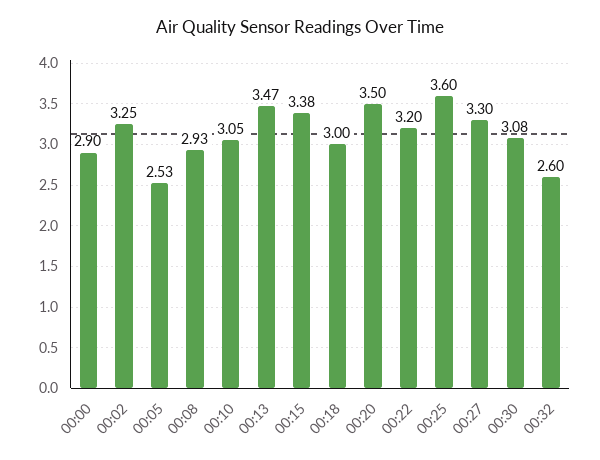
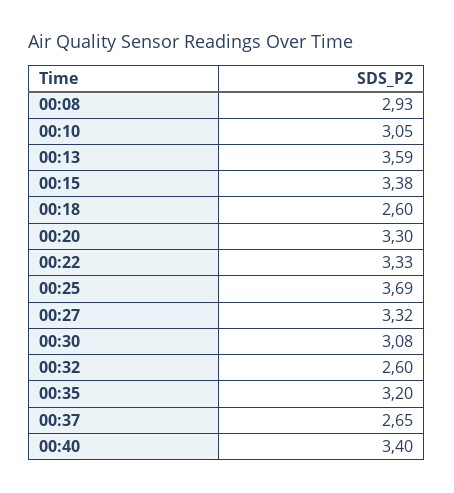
00:00: 2.9 -> none
00:02: 3.25 -> none
00:05: 2.53 -> none
00:13: 3.47 -> 3.59
00:18: 3 -> 2.6
00:20: 3.5 -> 3.3
00:22: 3.2 -> 3.33
00:25: 3.6 -> 3.69
00:27: 3.3 -> 3.32
00:35: none -> 3.2
00:37: none -> 2.65
00:40: none -> 3.4

